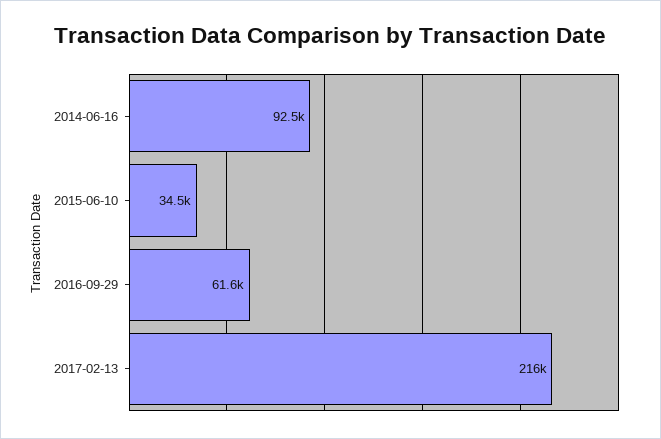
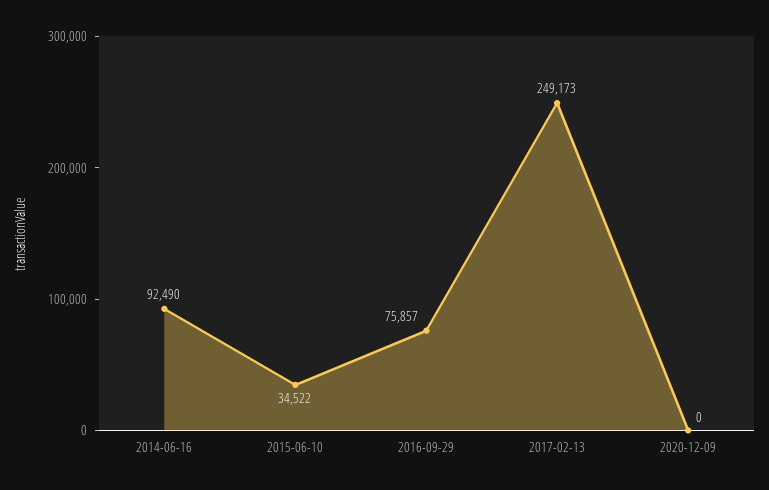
2016-09-29: 61600 -> 75857
2017-02-13: 216000 -> 249173
2020-12-09: none -> 0

